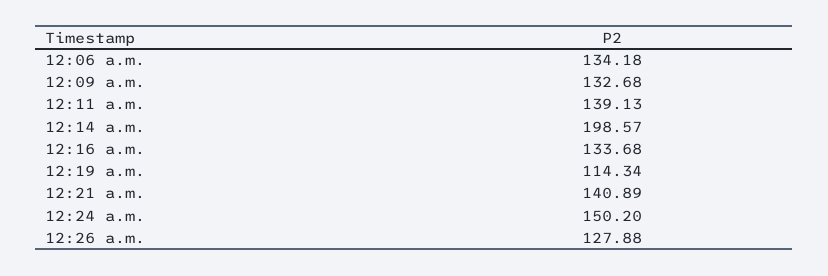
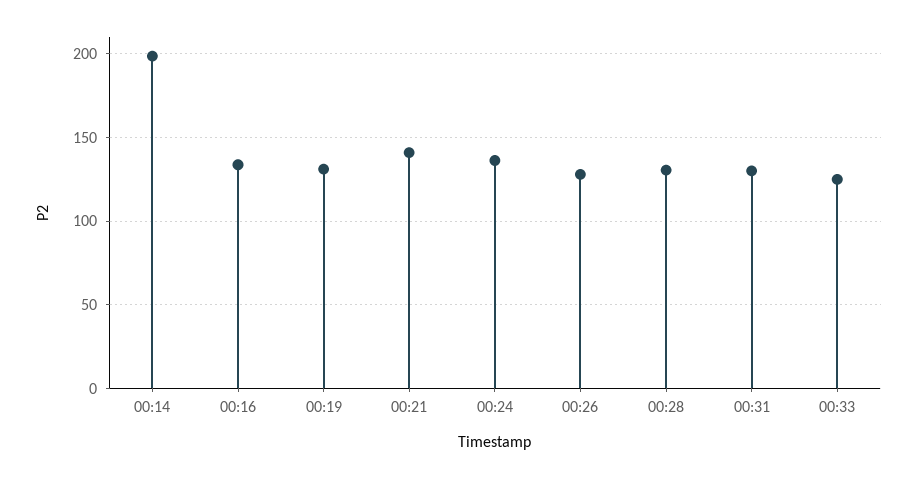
12:06 a.m.: 134.18 -> none
12:09 a.m.: 132.68 -> none
12:11 a.m.: 139.13 -> none
12:19 a.m.: 114.34 -> 130
12:24 a.m.: 150.2 -> 135
00:28: none -> 130
00:31: none -> 130
00:33: none -> 125

